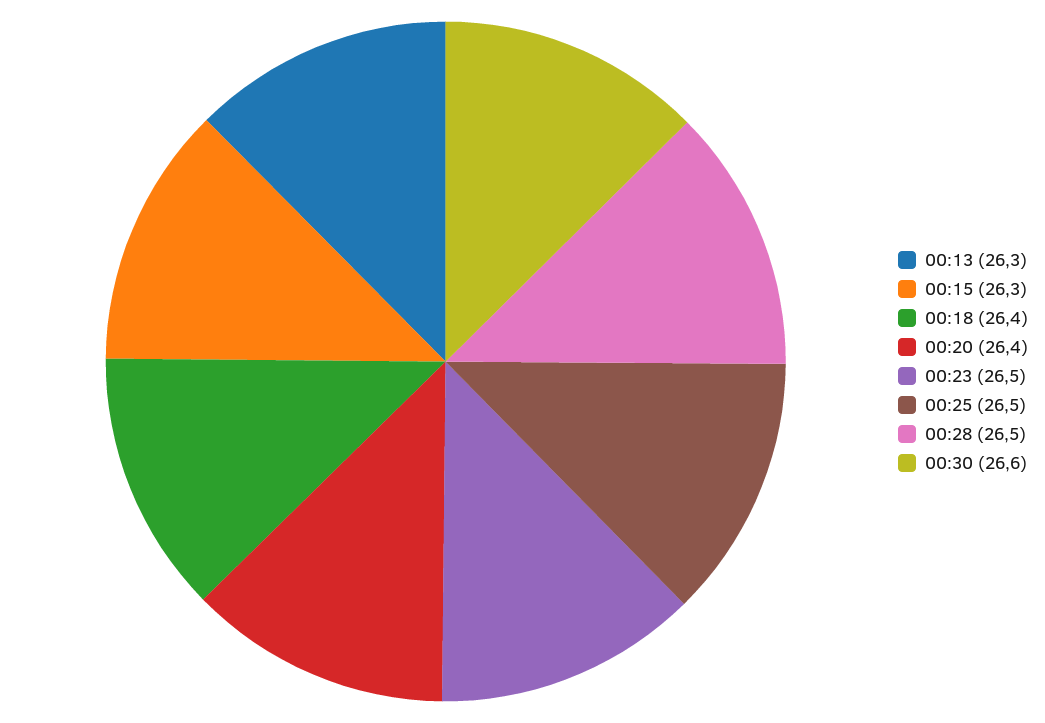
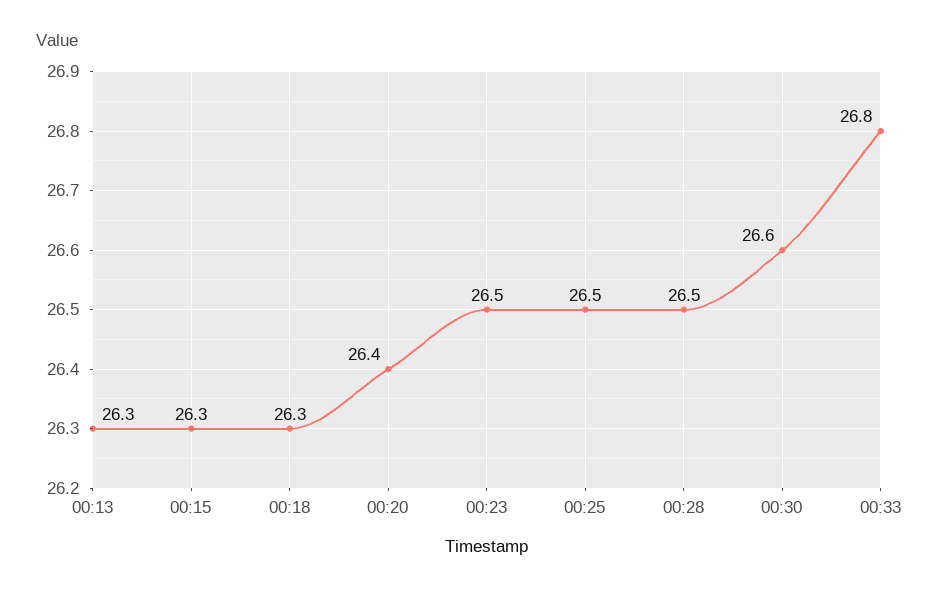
00:18: 26.4 -> 26.3
00:33: none -> 26.8

